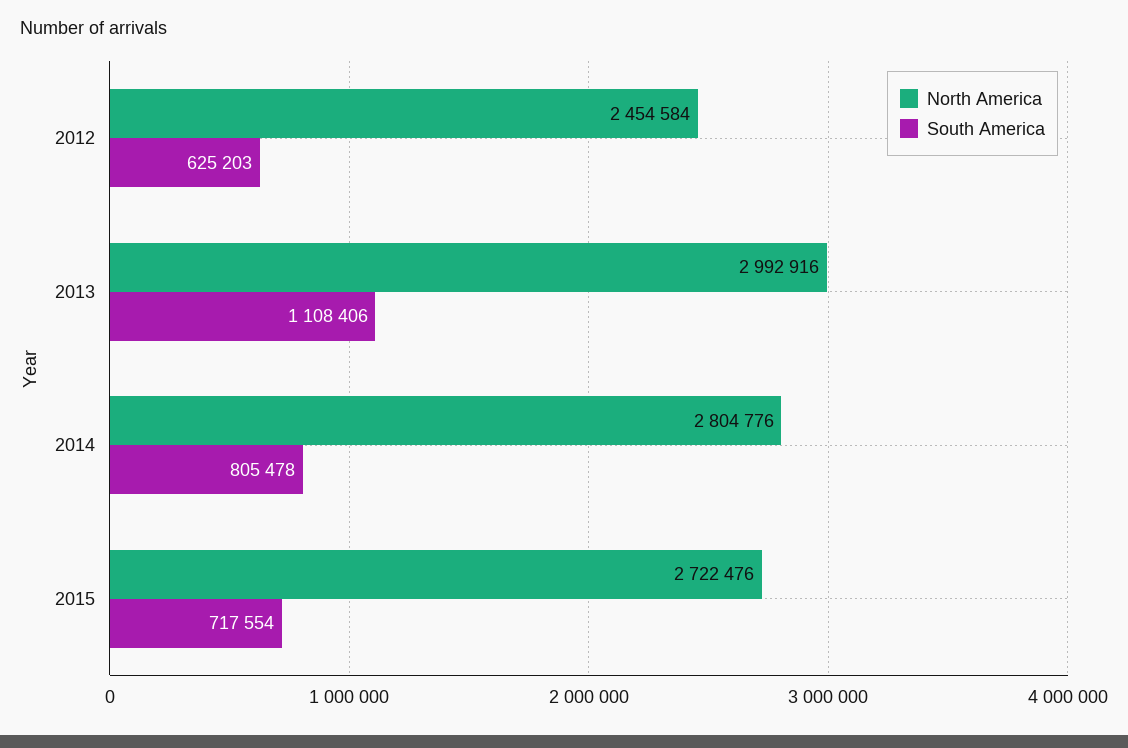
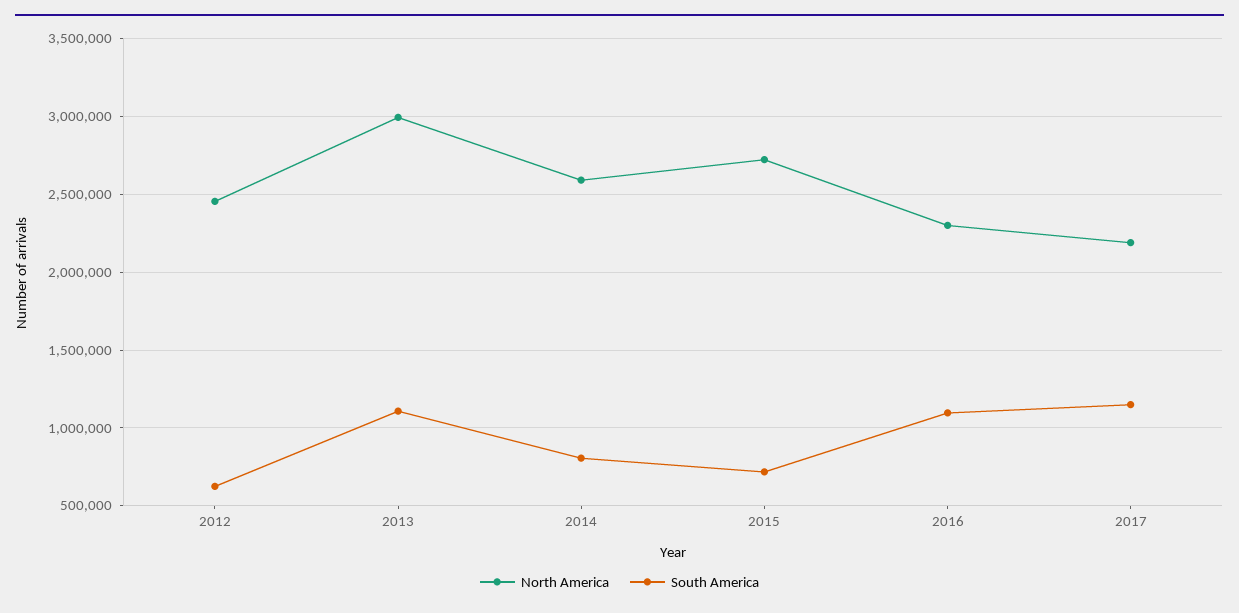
North America, 2014: 2804776 -> 2600000
North America, 2016: none -> 2300000
South America, 2016: none -> 1100000
North America, 2017: none -> 2200000
South America, 2017: none -> 1150000

